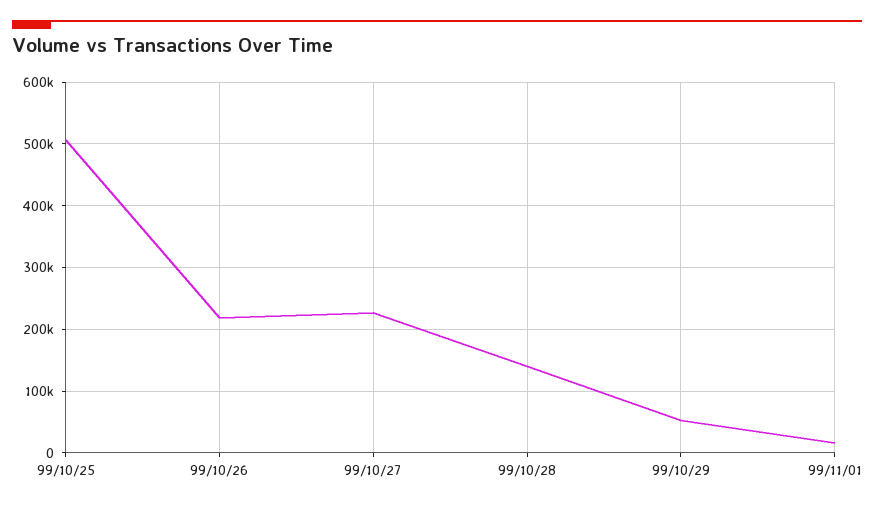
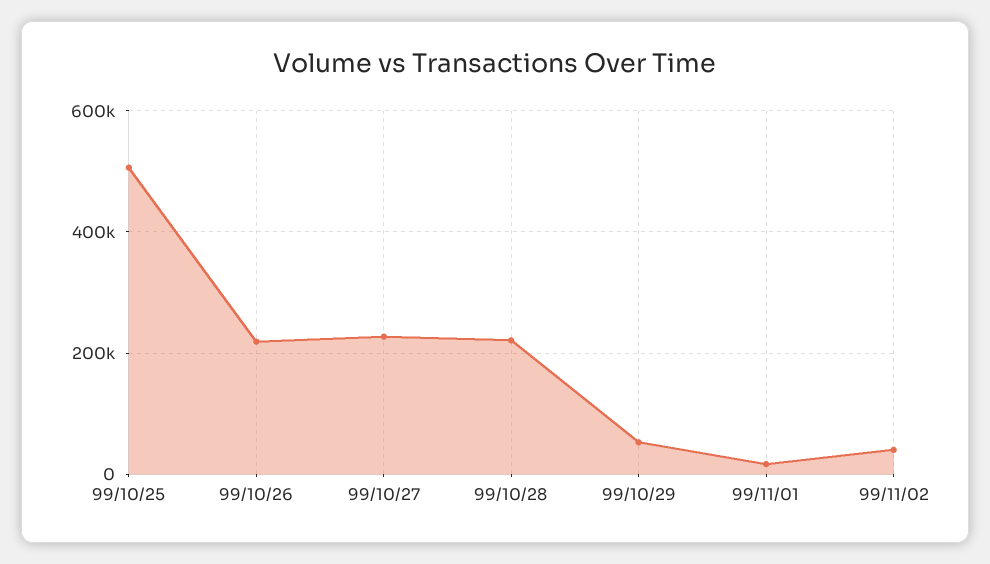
99/10/28: 140000 -> 220000
99/11/02: none -> 40000

